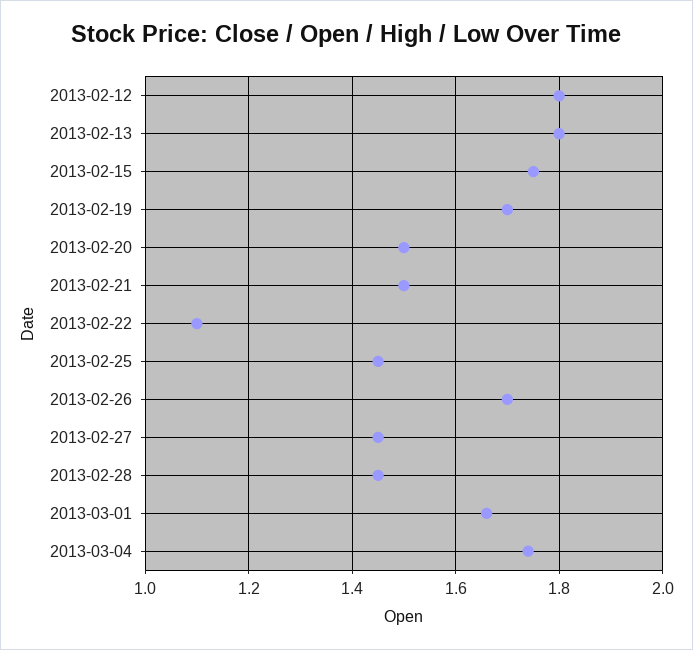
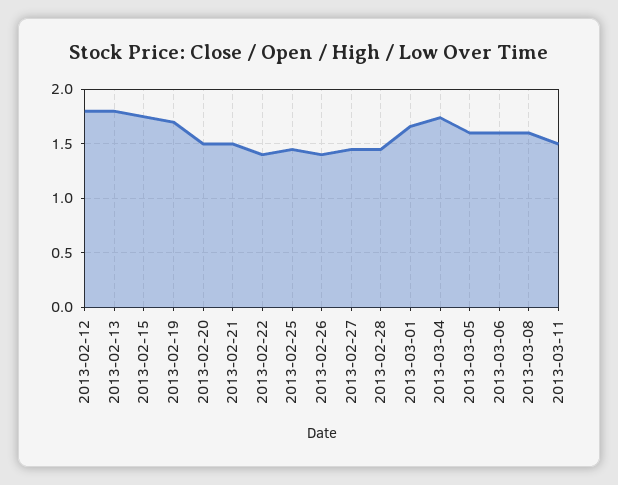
2013-02-22: 1.1 -> 1.4
2013-02-26: 1.7 -> 1.4
2013-03-05: none -> 1.6
2013-03-06: none -> 1.6
2013-03-08: none -> 1.6
2013-03-11: none -> 1.5

